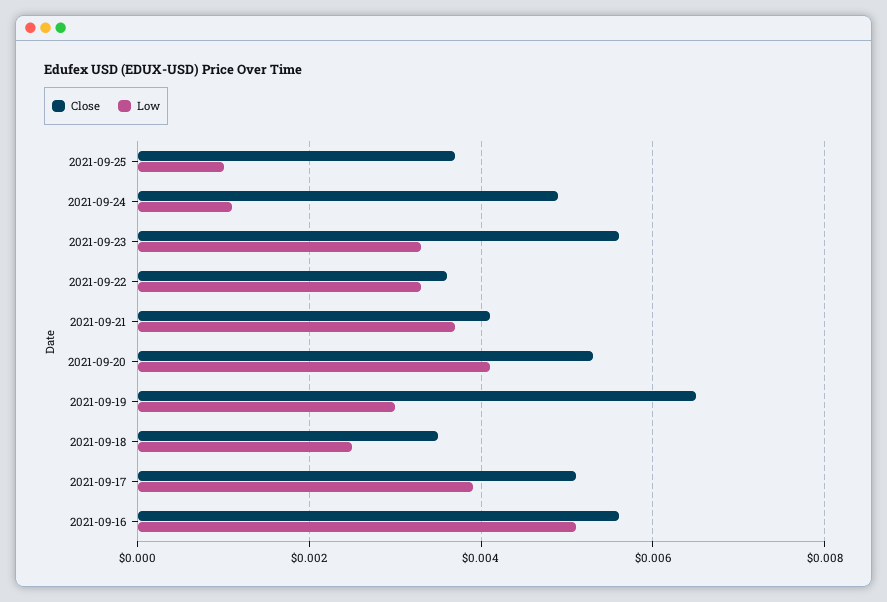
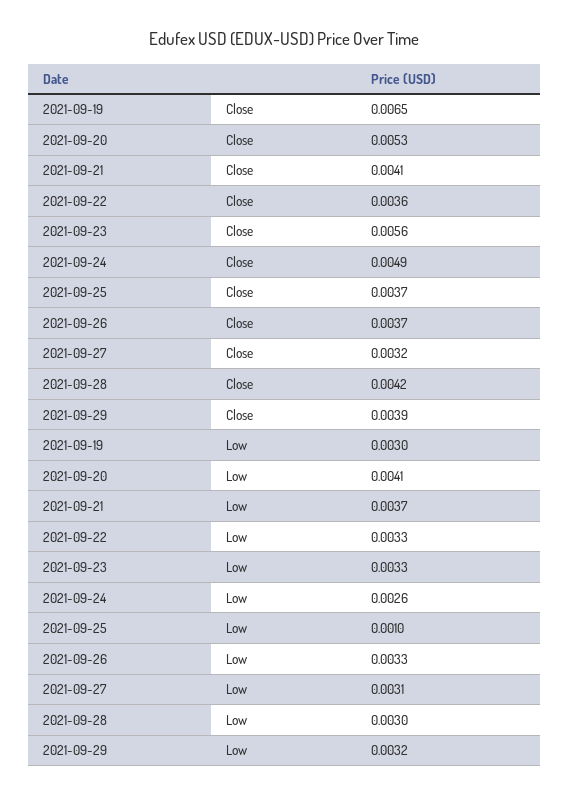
Low, 2021-09-24: 0.001 -> 0.0026
Close, 2021-09-18: 0.0035 -> none
Low, 2021-09-18: 0.0025 -> none
Close, 2021-09-17: 0.005 -> none
Low, 2021-09-17: 0.004 -> none
Close, 2021-09-16: 0.0055 -> none
Low, 2021-09-16: 0.005 -> none
Close, 2021-09-26: none -> 0.0037
Close, 2021-09-27: none -> 0.0032
Close, 2021-09-28: none -> 0.0042
Close, 2021-09-29: none -> 0.0039
Low, 2021-09-26: none -> 0.0033
Low, 2021-09-27: none -> 0.0031
Low, 2021-09-28: none -> 0.003
Low, 2021-09-29: none -> 0.0032

